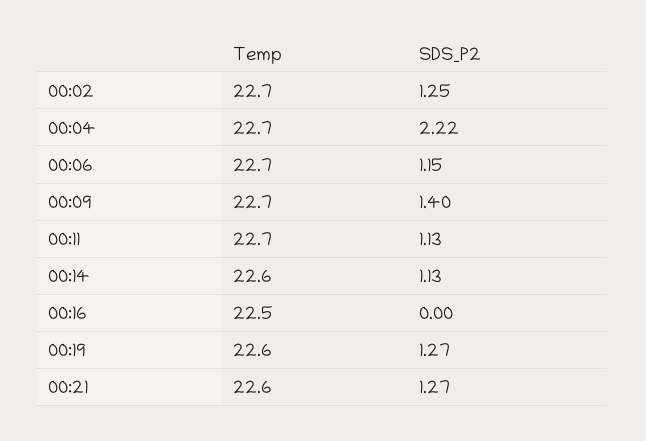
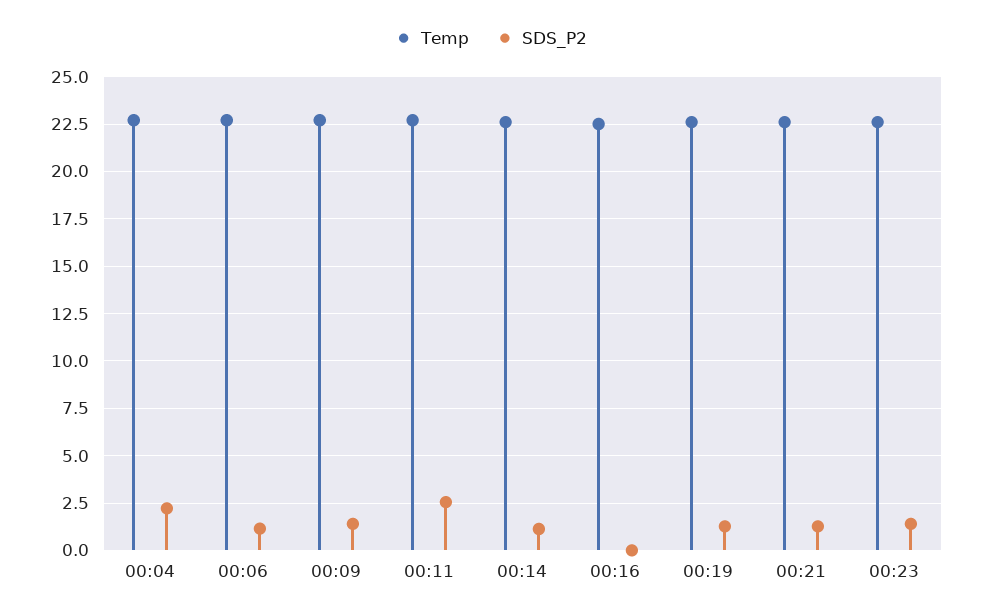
Temp, 00:02: 22.7 -> none
SDS_P2, 00:02: 1.25 -> none
SDS_P2, 00:11: 1.13 -> 2.5
Temp, 00:23: none -> 22.5
SDS_P2, 00:23: none -> 1.5

